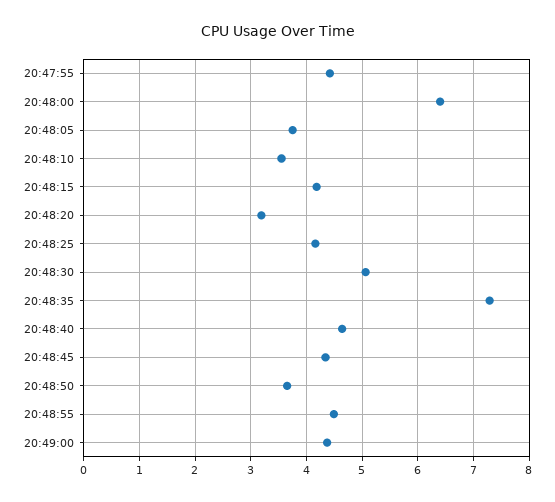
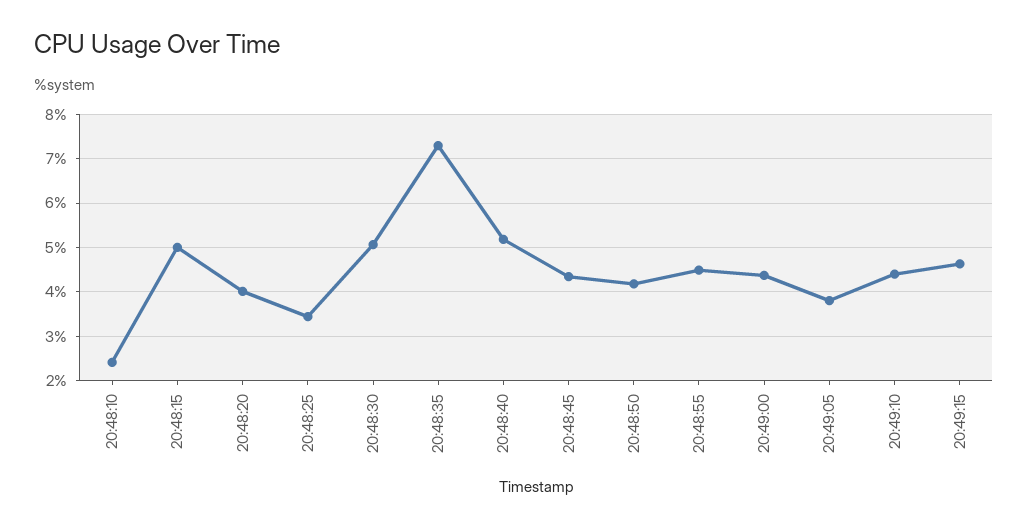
20:47:55: 4.4 -> none
20:48:00: 6.4 -> none
20:48:05: 3.8 -> none
20:48:10: 3.6 -> 2.4
20:48:15: 4.2 -> 5
20:48:20: 3.2 -> 4
20:48:25: 4.2 -> 3.4
20:48:40: 4.6 -> 5.2
20:48:50: 3.6 -> 4.2
20:49:05: none -> 3.8
20:49:10: none -> 4.4
20:49:15: none -> 4.6

